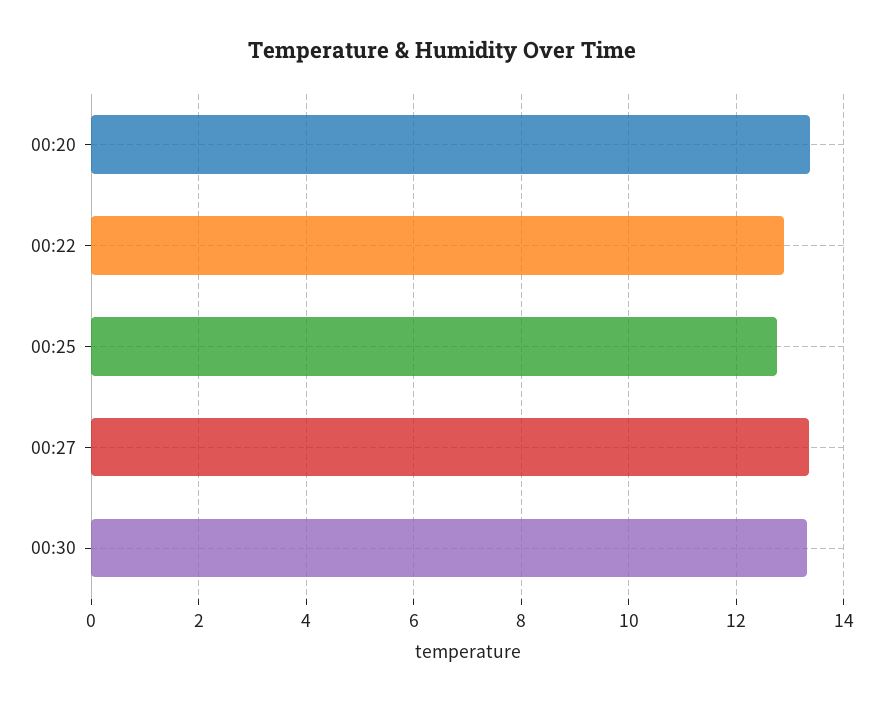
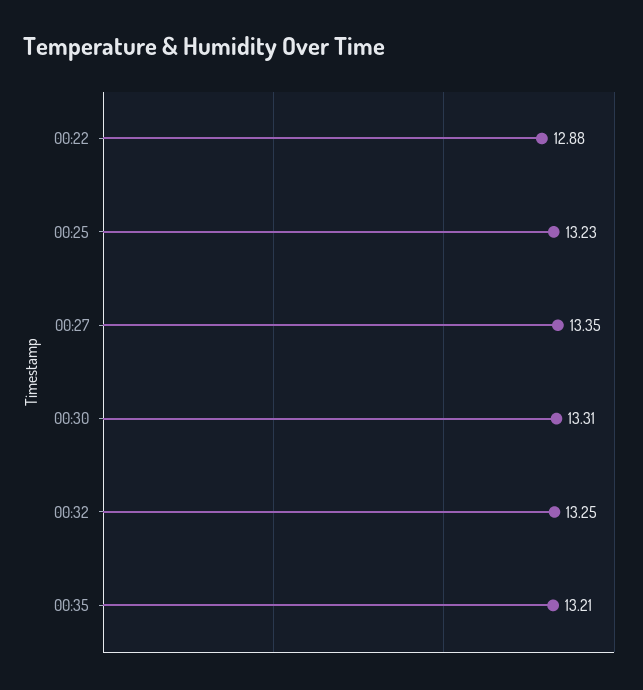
00:20: 13.4 -> none
00:25: 12.8 -> 13.23
00:32: none -> 13.25
00:35: none -> 13.21

